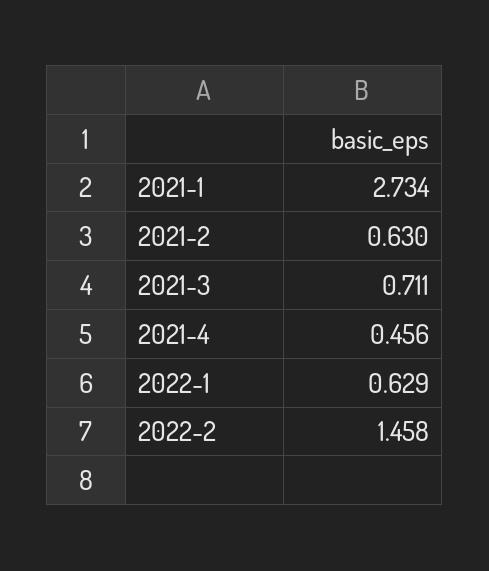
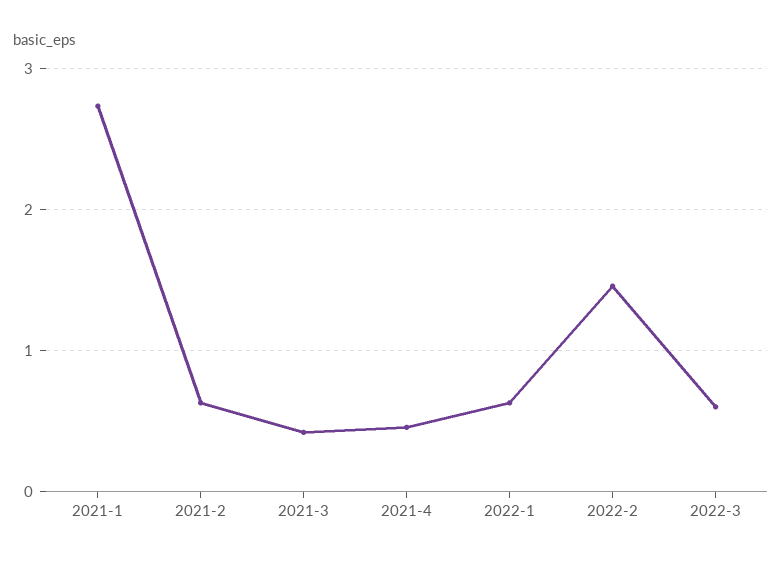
2021-3: 0.711 -> 0.4
2022-3: none -> 0.6

